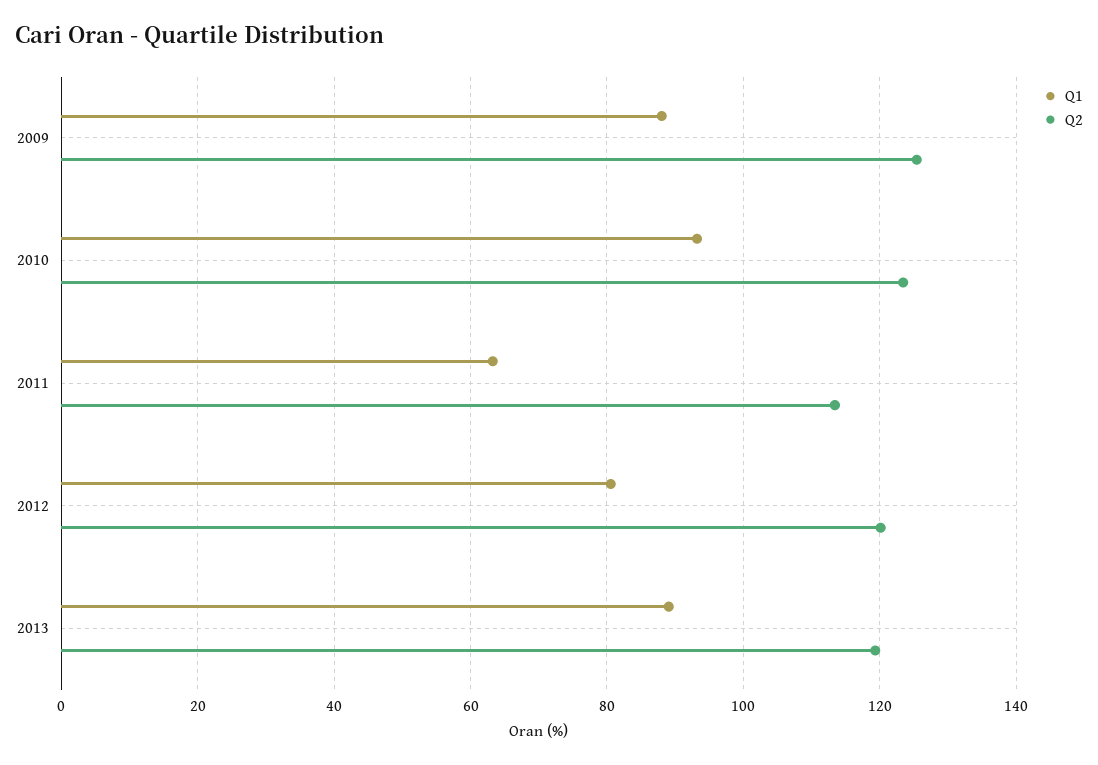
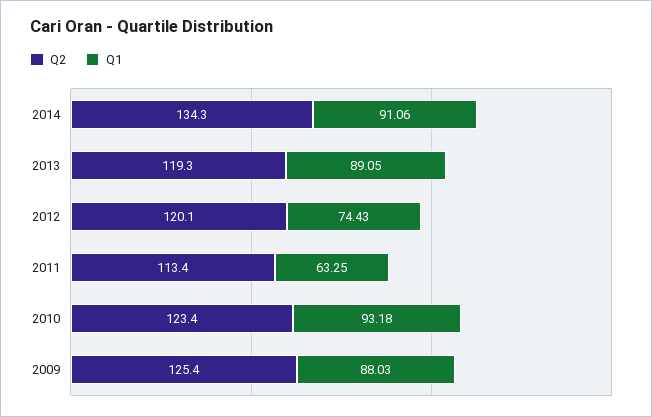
Q1, 2012: 80 -> 74.43
Q2, 2014: none -> 134.3
Q1, 2014: none -> 91.06

